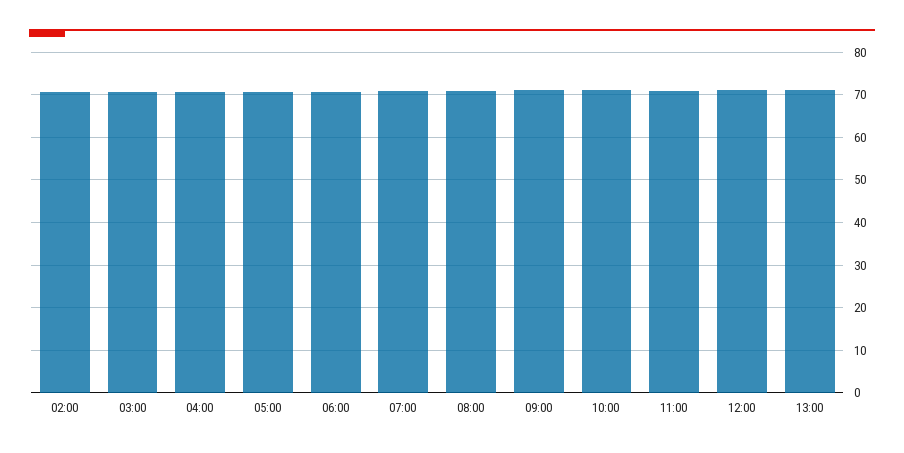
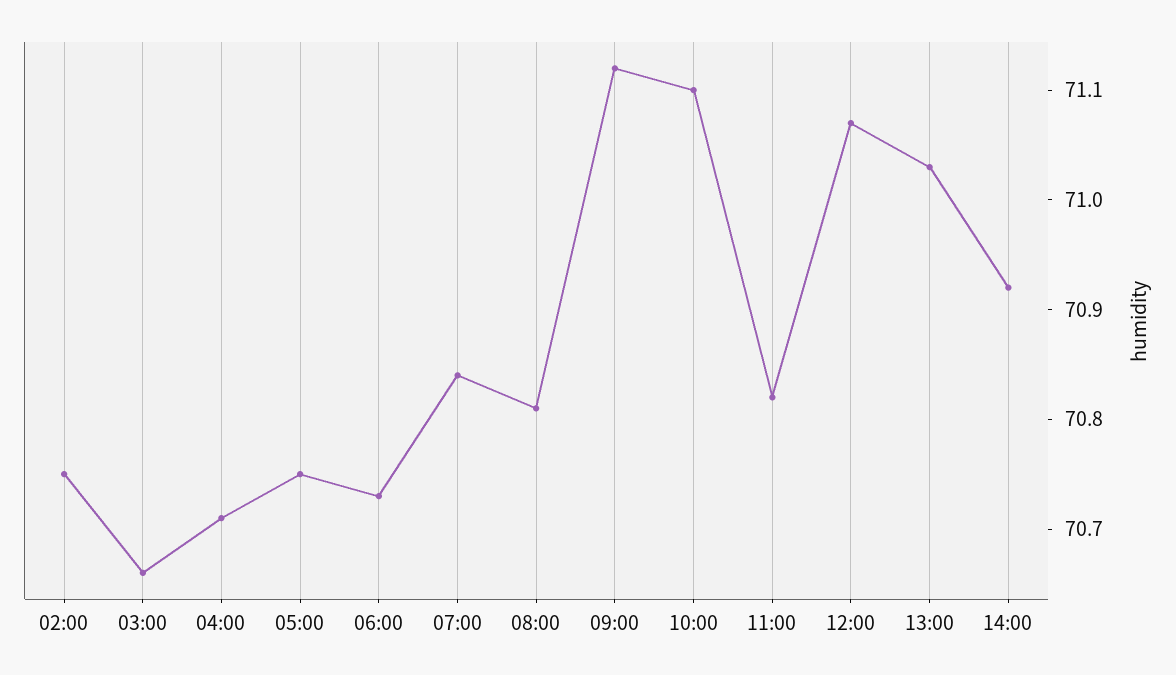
14:00: none -> 70.92

